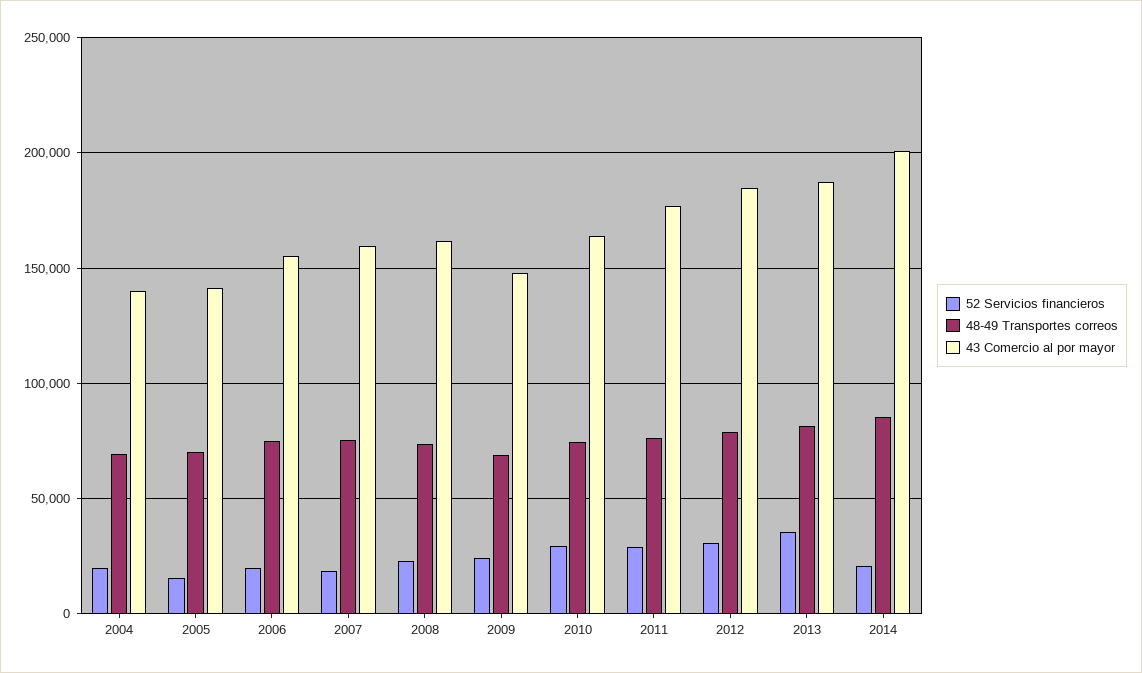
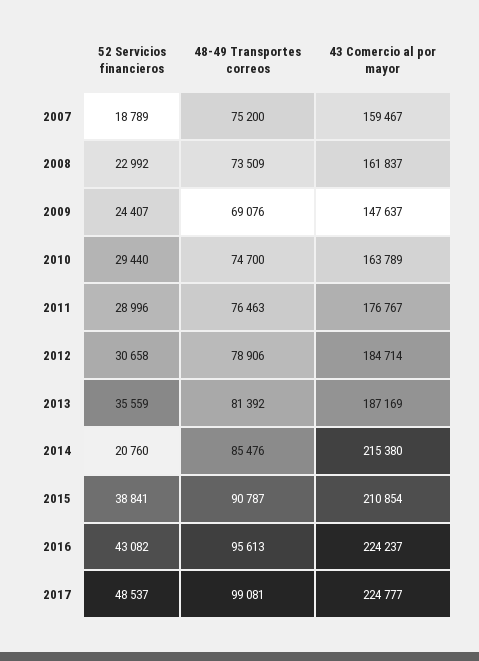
52 Servicios financieros, 2004: 20000 -> none
48-49 Transportes correos, 2004: 70000 -> none
43 Comercio al por mayor, 2004: 140000 -> none
52 Servicios financieros, 2005: 15000 -> none
48-49 Transportes correos, 2005: 70000 -> none
43 Comercio al por mayor, 2005: 140000 -> none
52 Servicios financieros, 2006: 20000 -> none
48-49 Transportes correos, 2006: 75000 -> none
43 Comercio al por mayor, 2006: 155000 -> none
43 Comercio al por mayor, 2014: 200000 -> 215380
52 Servicios financieros, 2015: none -> 38841
48-49 Transportes correos, 2015: none -> 90787
43 Comercio al por mayor, 2015: none -> 210854
52 Servicios financieros, 2016: none -> 43082
48-49 Transportes correos, 2016: none -> 95613
43 Comercio al por mayor, 2016: none -> 224237
52 Servicios financieros, 2017: none -> 48537
48-49 Transportes correos, 2017: none -> 99081
43 Comercio al por mayor, 2017: none -> 224777

